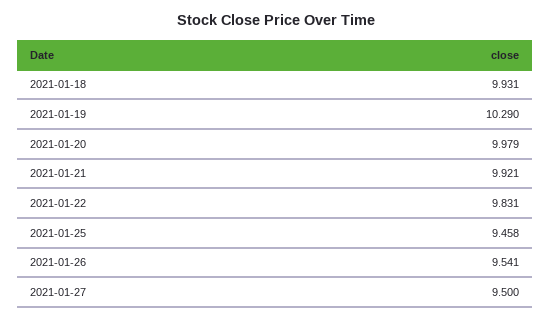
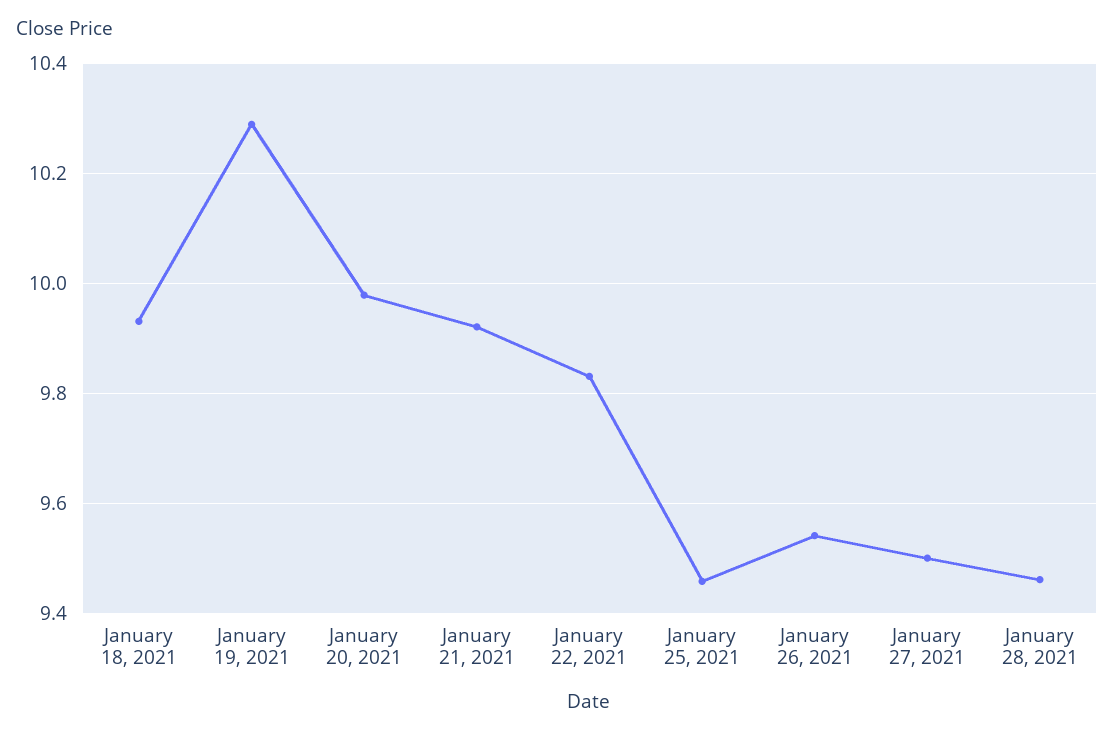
January 28, 2021: none -> 9.46

